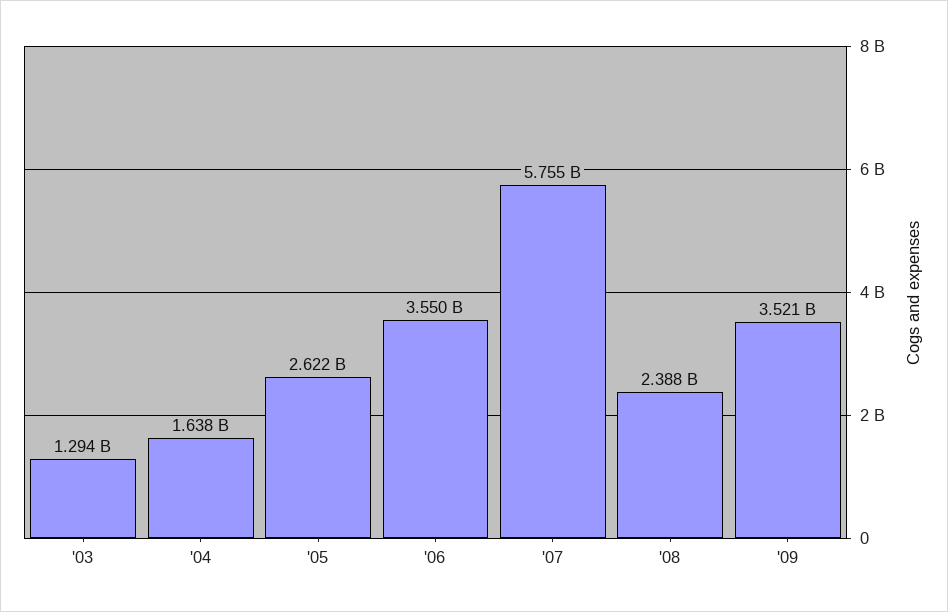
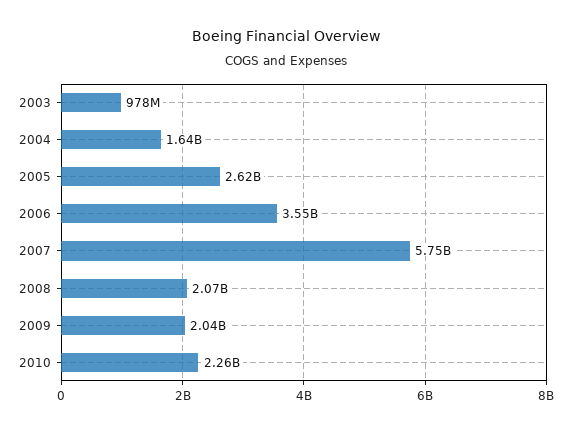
'03: 1294000000 -> 978000000
'08: 2388000000 -> 2070000000
'09: 3521000000 -> 2040000000
2010: none -> 2260000000

